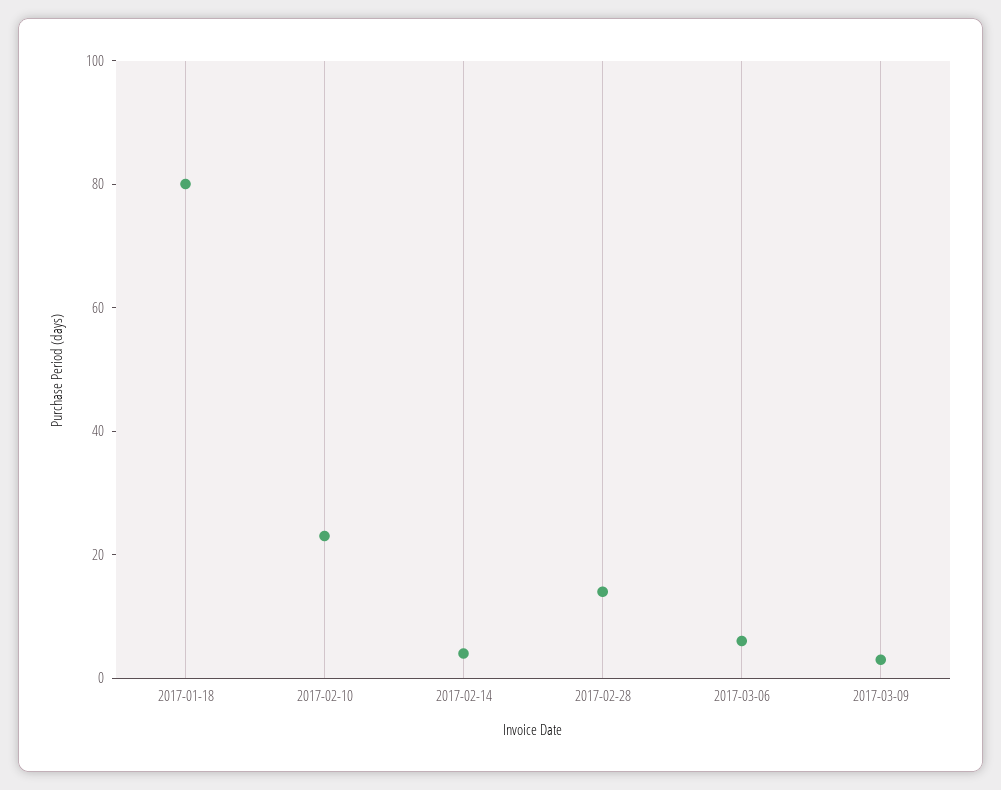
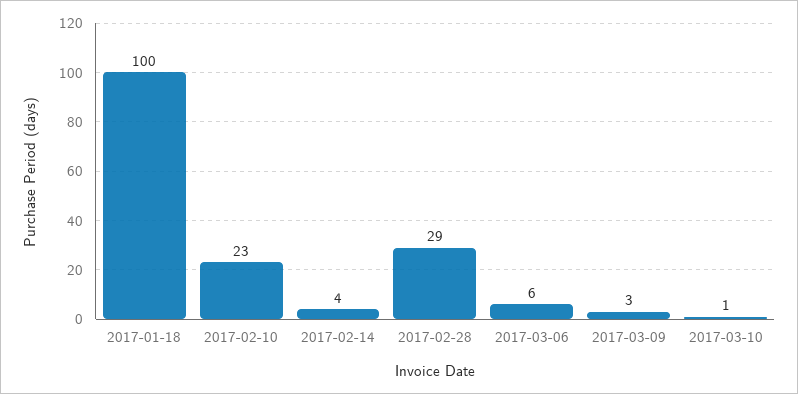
2017-01-18: 80 -> 100
2017-02-28: 15 -> 29
2017-03-10: none -> 1

